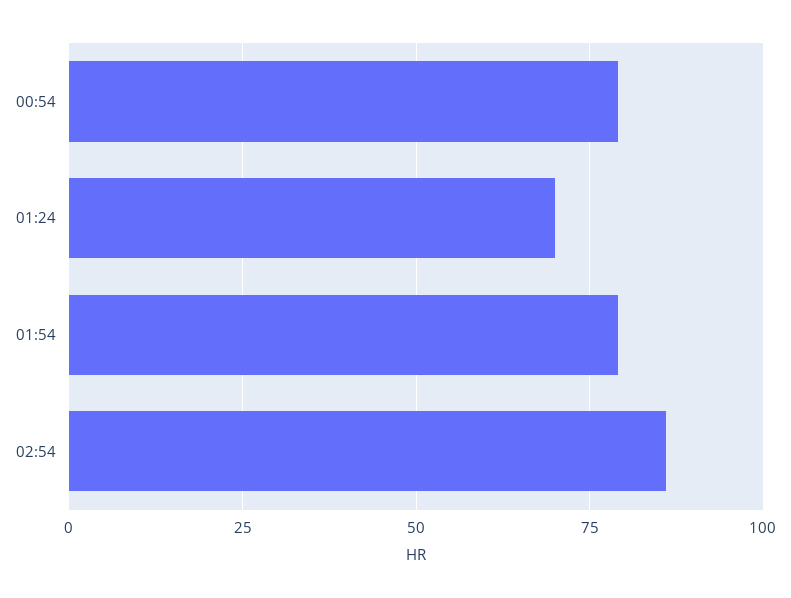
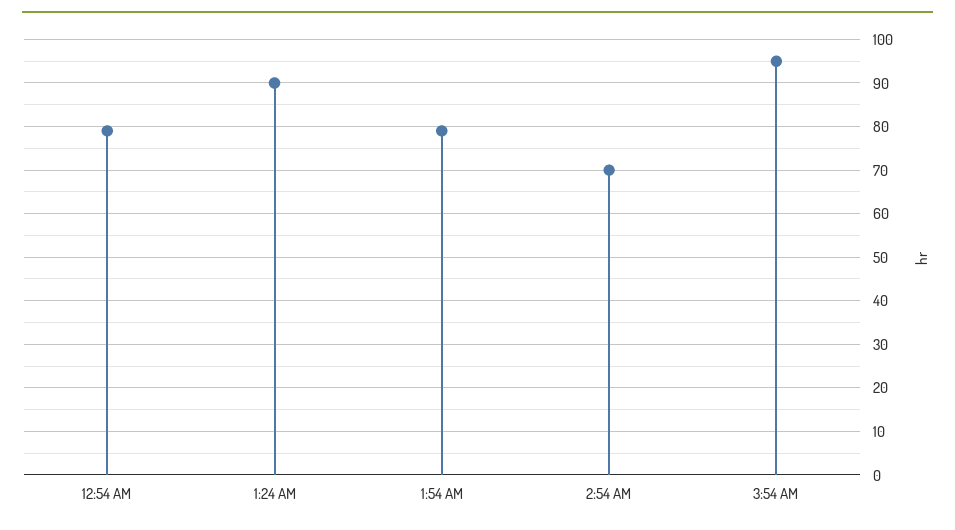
01:24: 70 -> 90
02:54: 85 -> 70
3:54 AM: none -> 95

